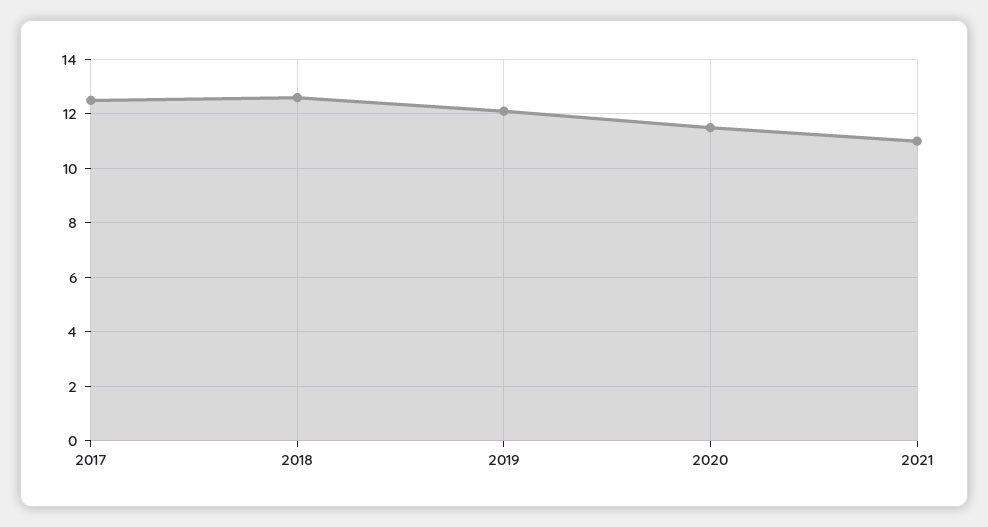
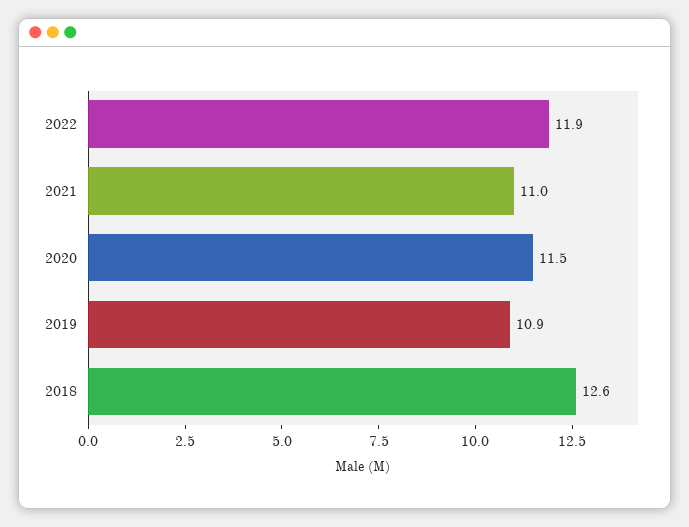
2017: 12.5 -> none
2019: 12 -> 10.9
2022: none -> 11.9

